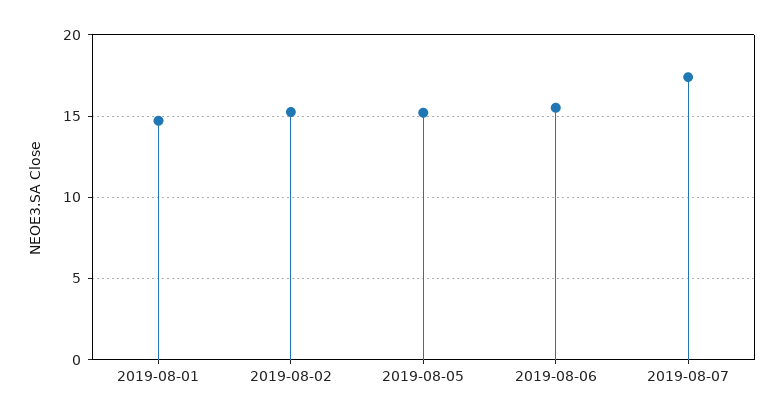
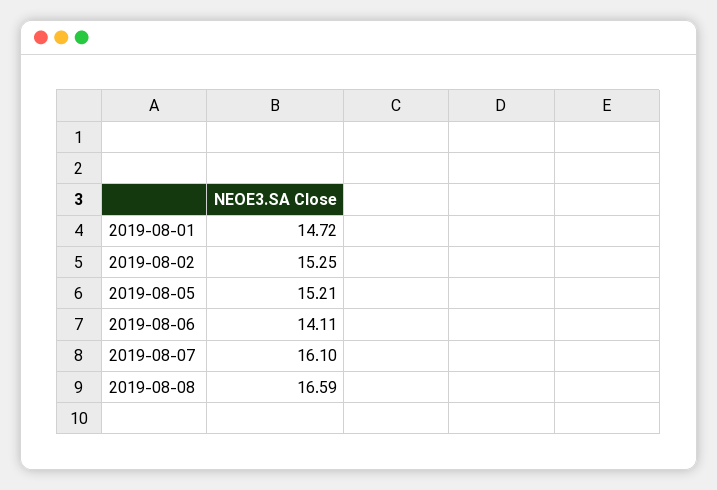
2019-08-06: 15.5 -> 14.11
2019-08-07: 17.5 -> 16.1
2019-08-08: none -> 16.59

